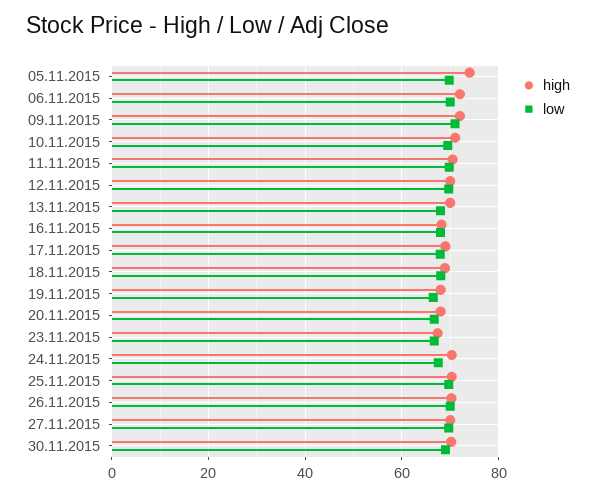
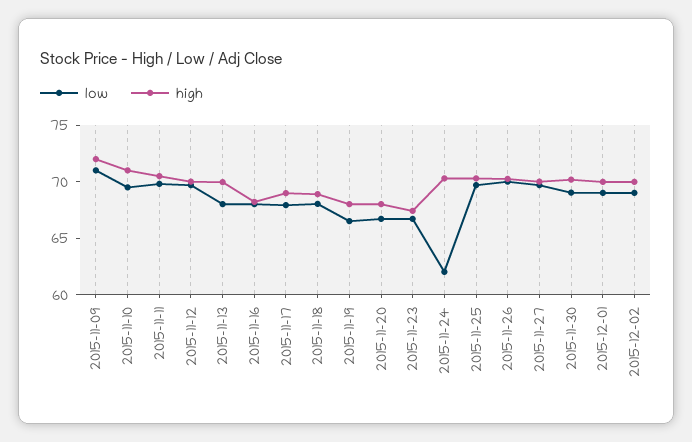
high, 05.11.2015: 74 -> none
low, 05.11.2015: 70 -> none
high, 06.11.2015: 72 -> none
low, 06.11.2015: 70 -> none
low, 24.11.2015: 68 -> 62
low, 2015-12-01: none -> 69
high, 2015-12-01: none -> 70
low, 2015-12-02: none -> 69
high, 2015-12-02: none -> 70

